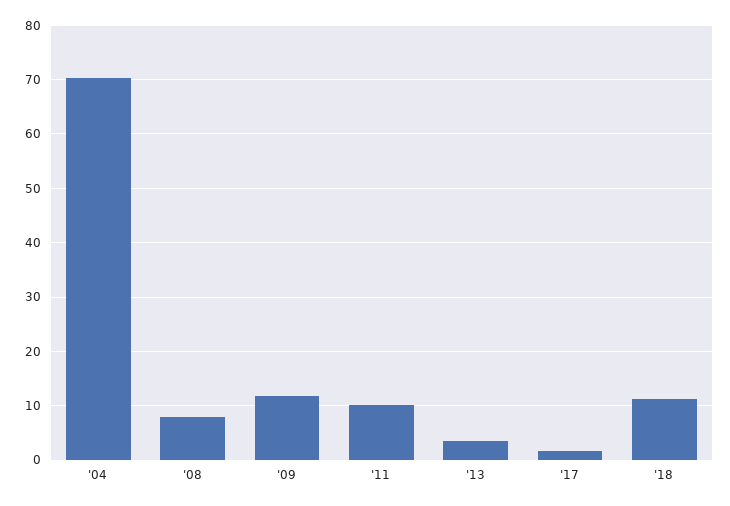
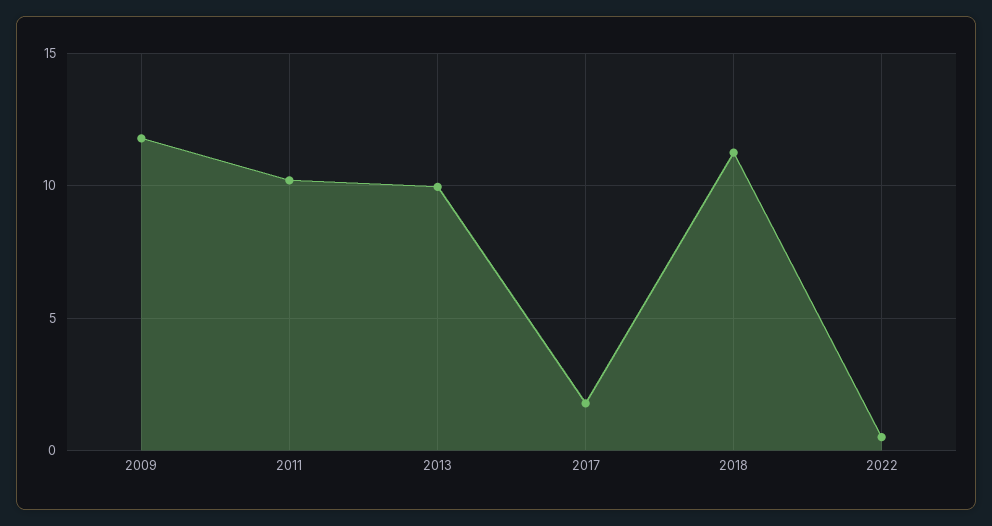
'04: 70 -> none
'08: 8 -> none
'13: 4 -> 10
2022: none -> 0.5

